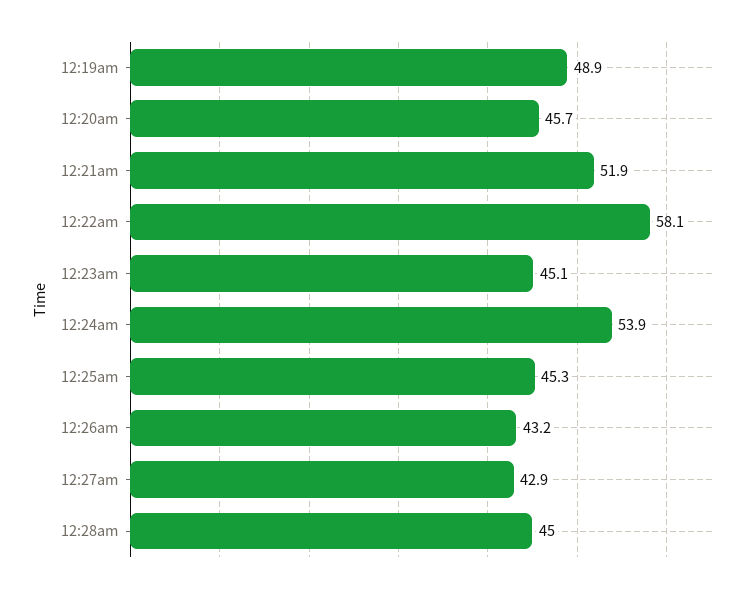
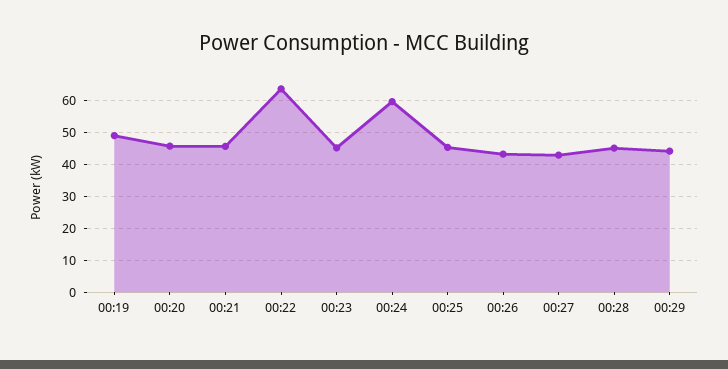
12:21am: 51.9 -> 46
12:22am: 58.1 -> 64
12:24am: 53.9 -> 60
00:29: none -> 44

